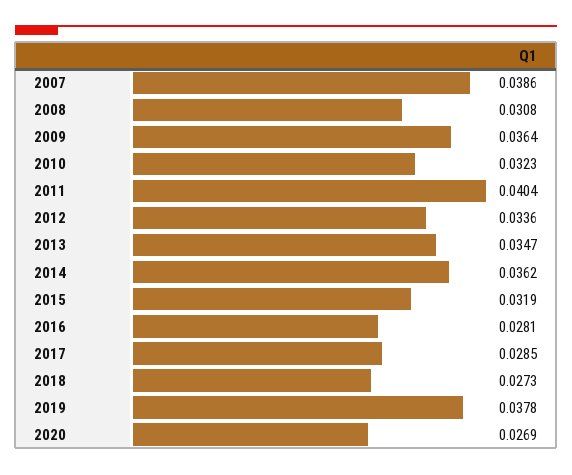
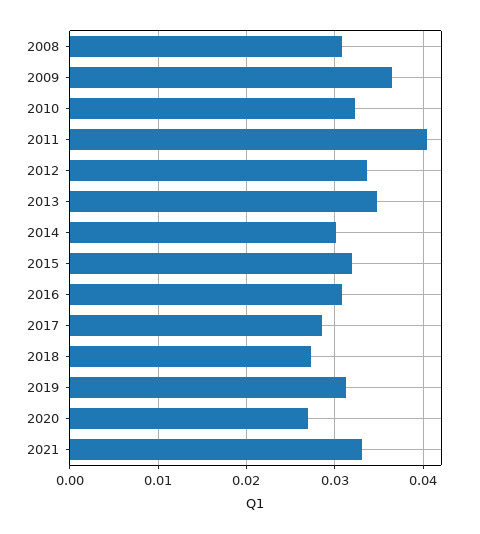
2007: 0.0386 -> none
2014: 0.0362 -> 0.03
2016: 0.0281 -> 0.031
2019: 0.0378 -> 0.031
2021: none -> 0.033

